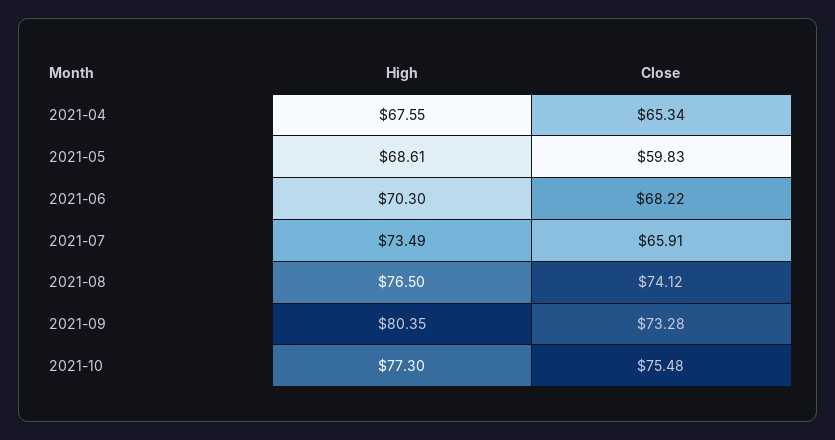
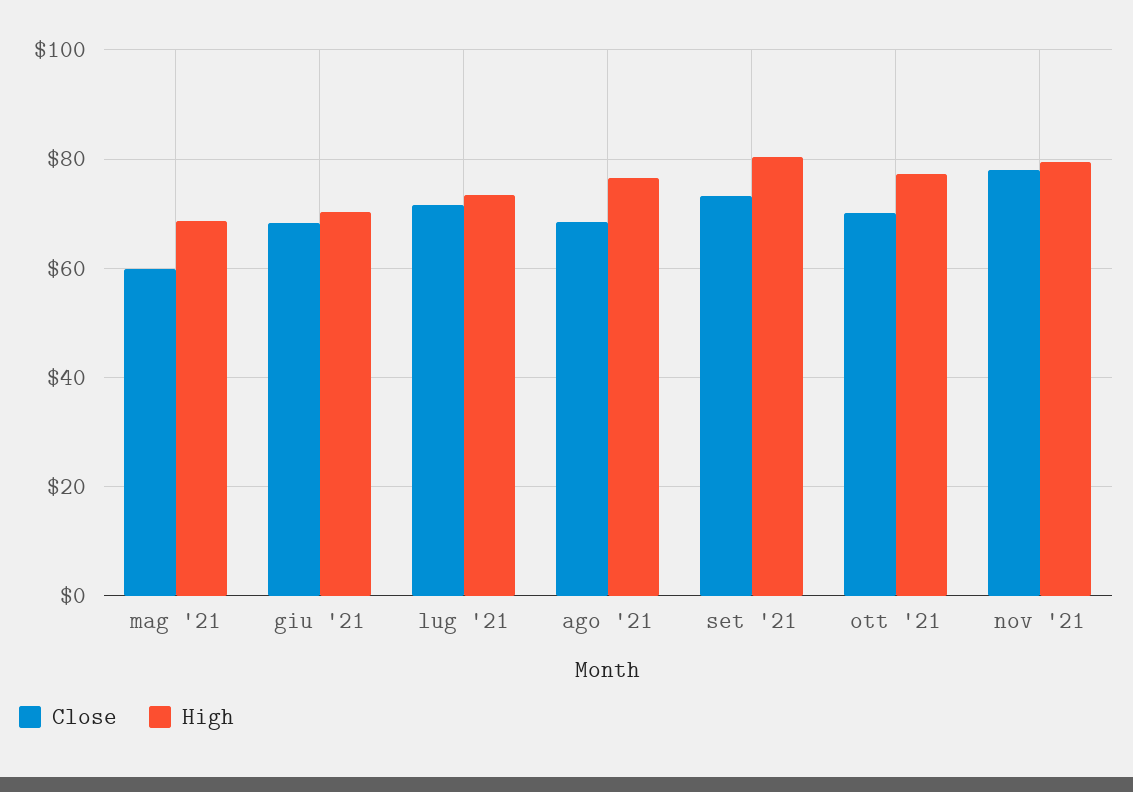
High, 2021-04: 67.55 -> none
Close, 2021-04: 65.34 -> none
Close, 2021-07: 65.91 -> 72
Close, 2021-08: 74.12 -> 68
Close, 2021-10: 75.48 -> 70
Close, nov '21: none -> 78
High, nov '21: none -> 80

